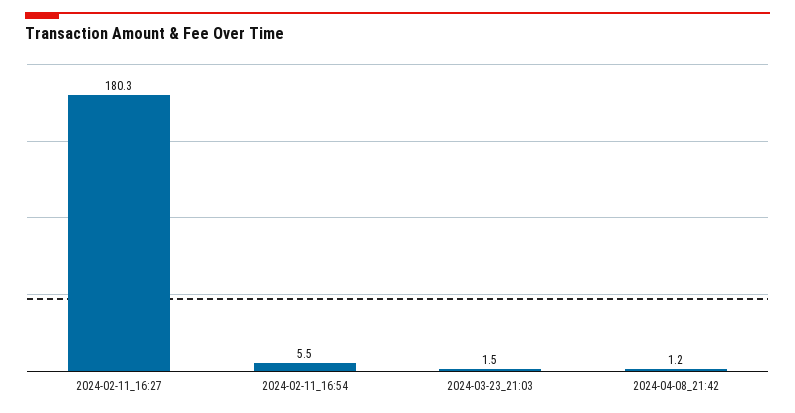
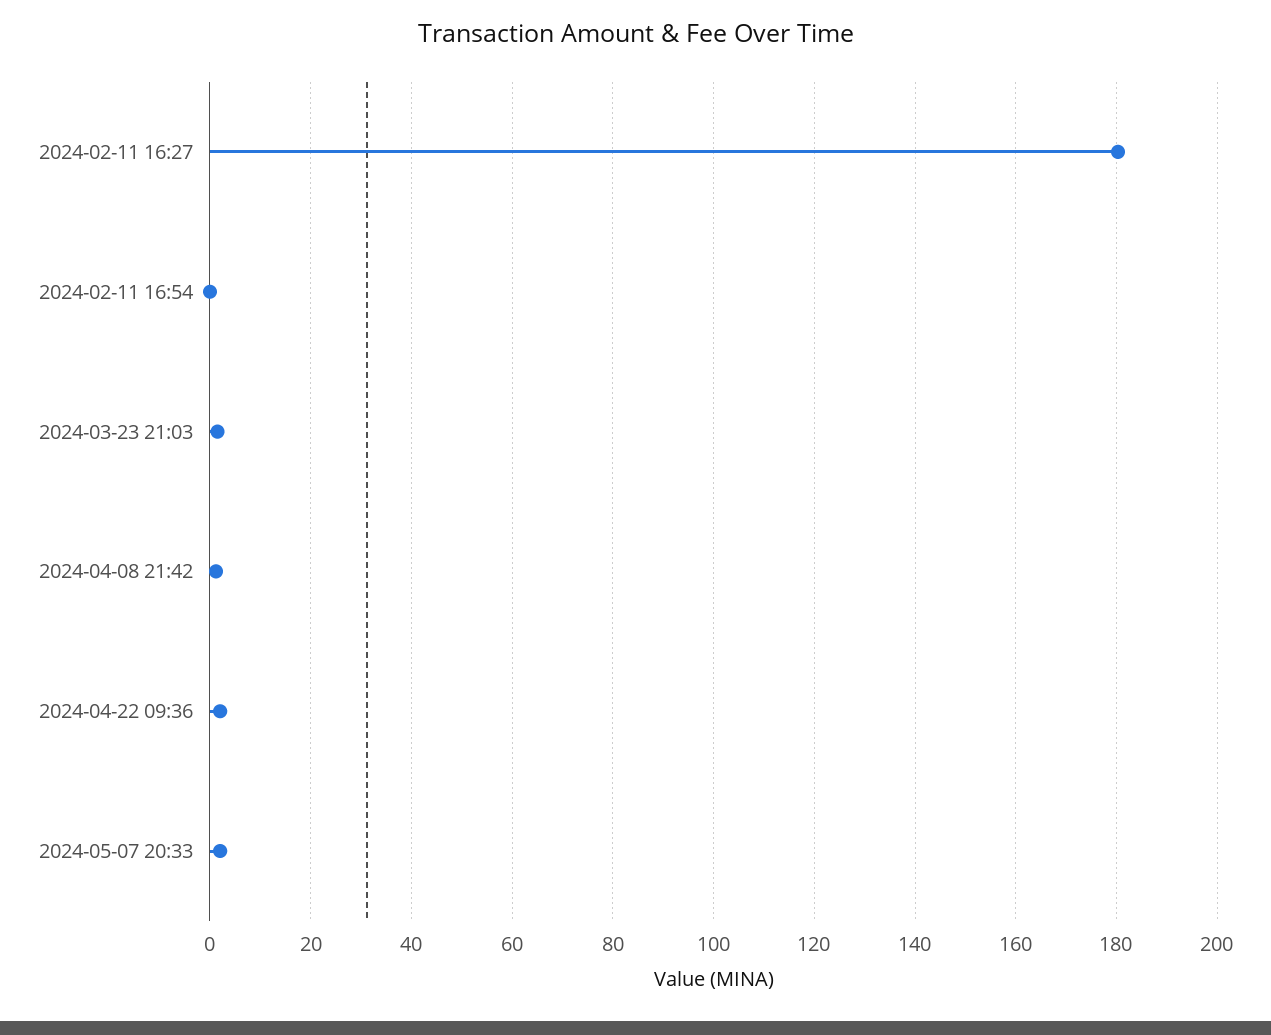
2024-02-11_16:54: 5.5 -> 0
2024-04-22 09:36: none -> 2
2024-05-07 20:33: none -> 2

